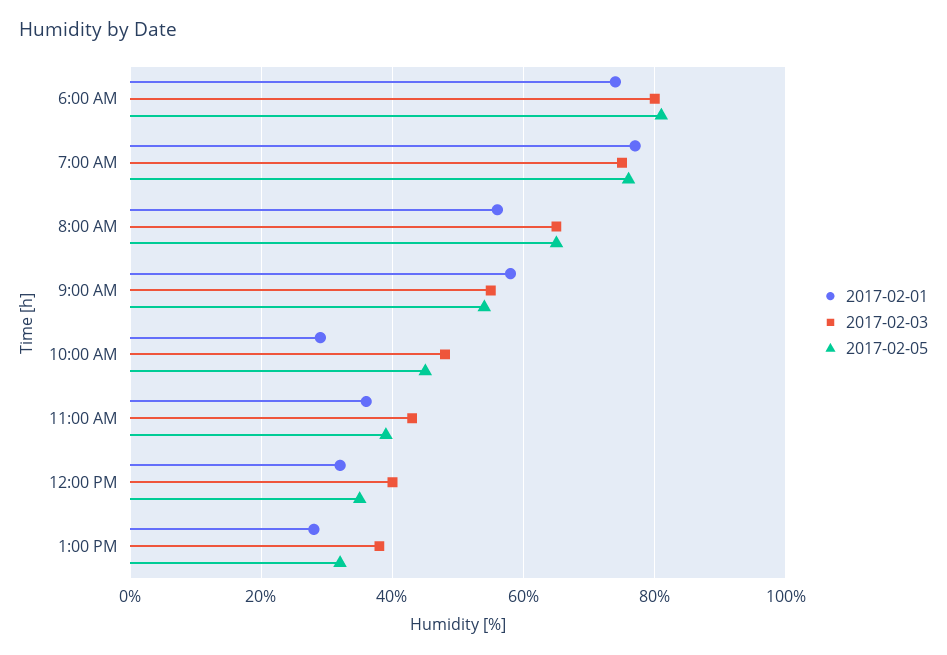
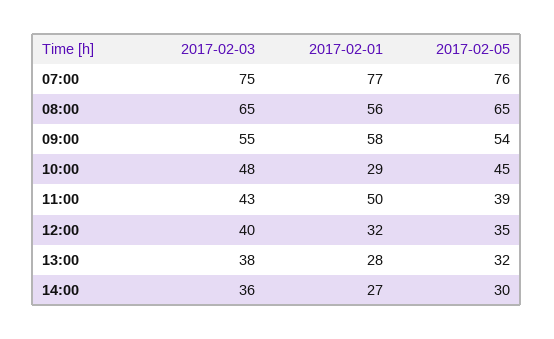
2017-02-01, 6:00 AM: 75 -> none
2017-02-03, 6:00 AM: 80 -> none
2017-02-05, 6:00 AM: 80 -> none
2017-02-01, 11:00 AM: 35 -> 50
2017-02-03, 14:00: none -> 36
2017-02-01, 14:00: none -> 27
2017-02-05, 14:00: none -> 30

